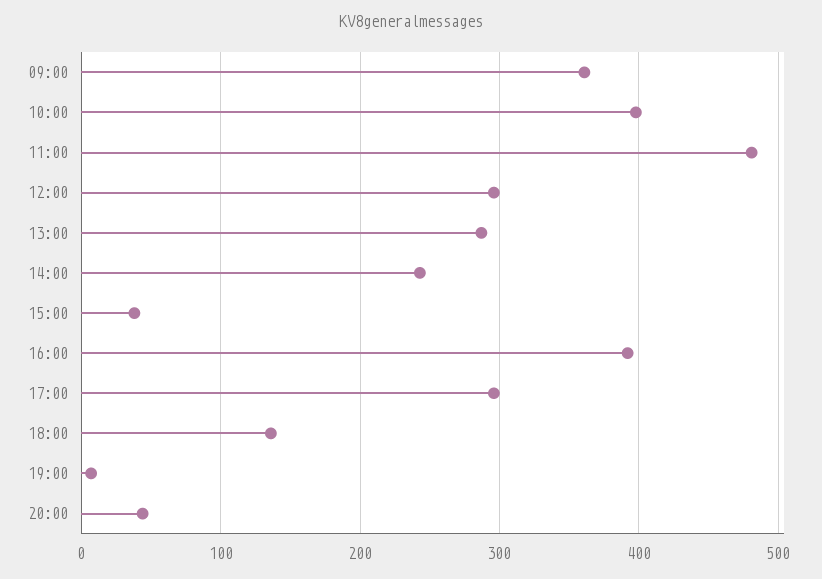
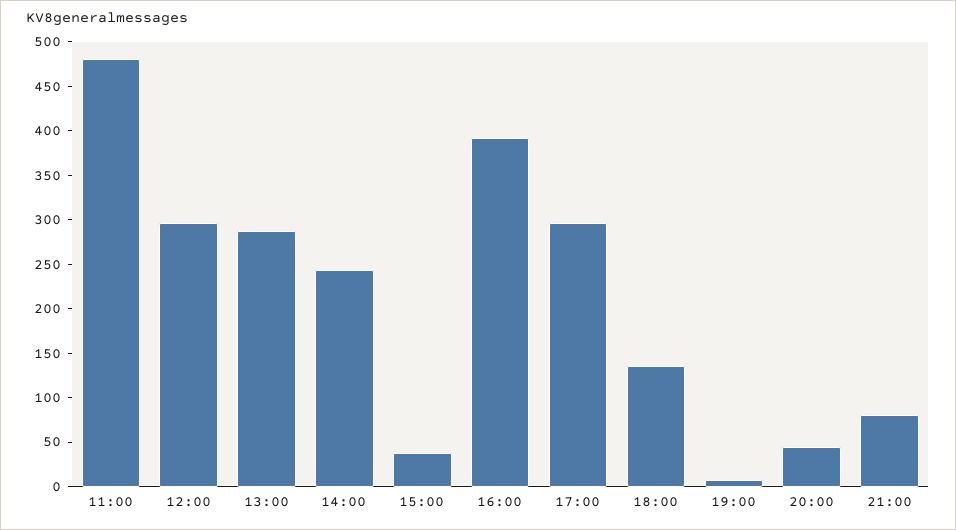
09:00: 360 -> none
10:00: 400 -> none
21:00: none -> 80

